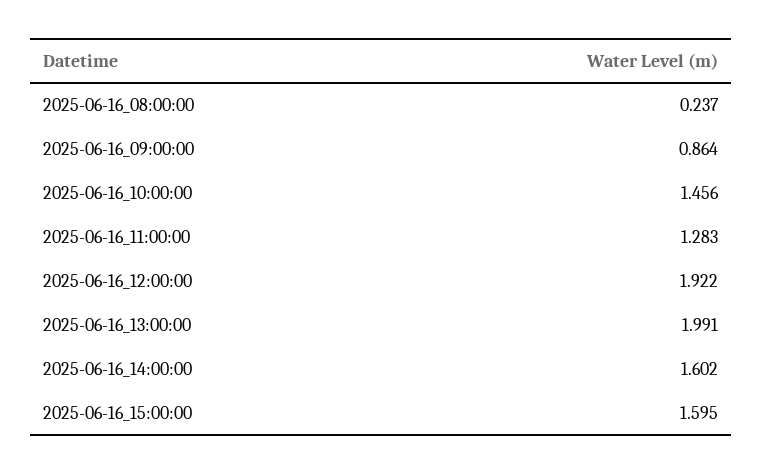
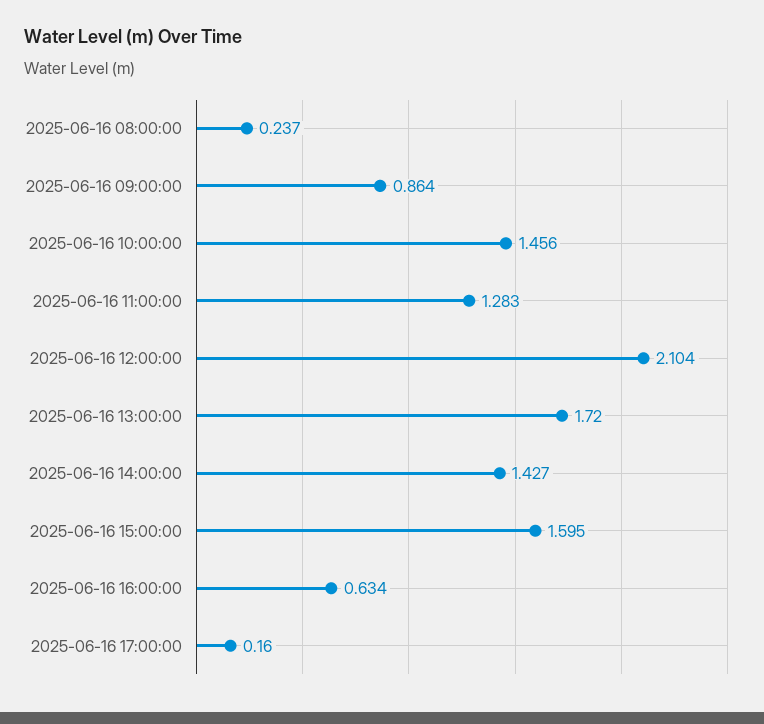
2025-06-16_12:00:00: 1.922 -> 2.104
2025-06-16_13:00:00: 1.991 -> 1.72
2025-06-16_14:00:00: 1.602 -> 1.427
2025-06-16 16:00:00: none -> 0.634
2025-06-16 17:00:00: none -> 0.16

